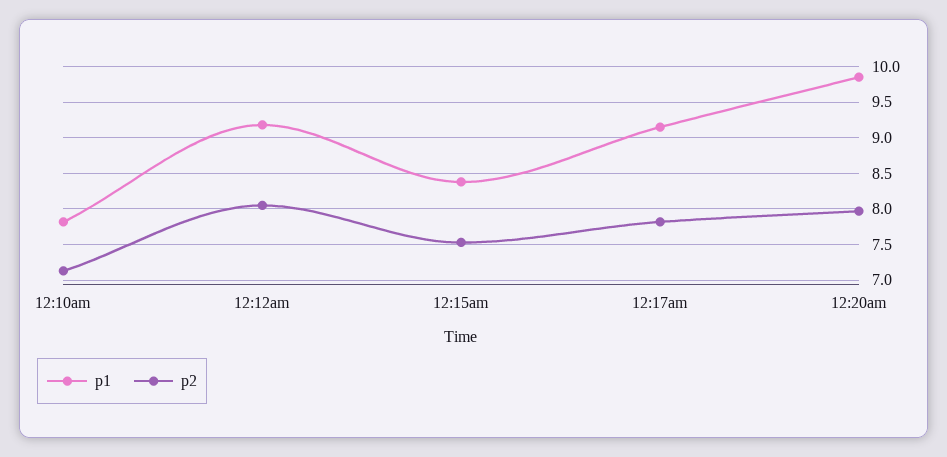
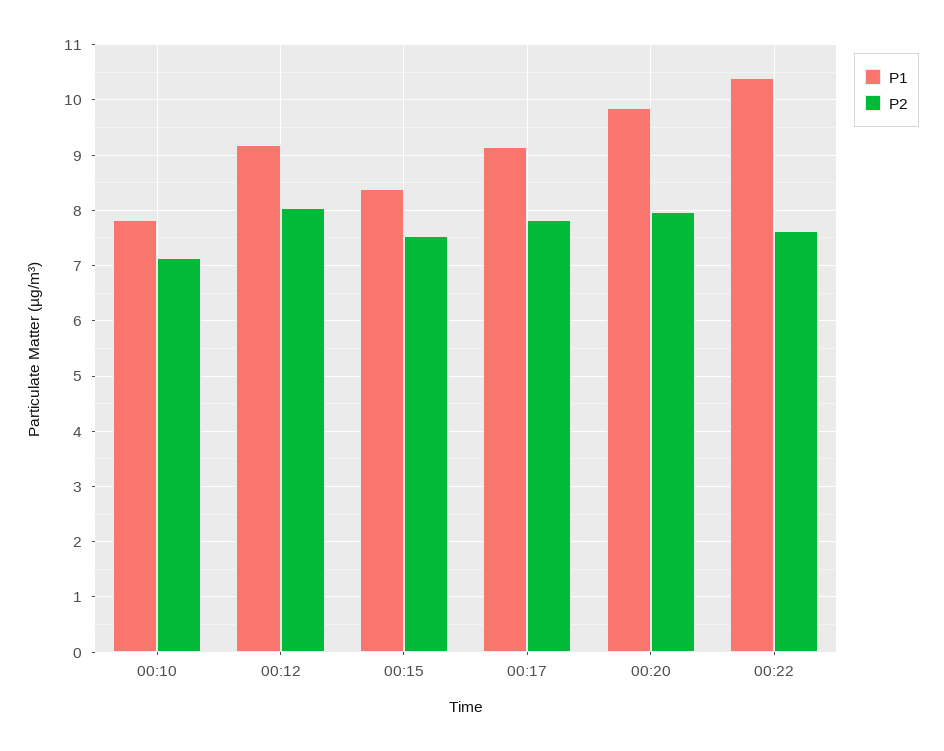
p1, 00:22: none -> 10.4
p2, 00:22: none -> 7.6

